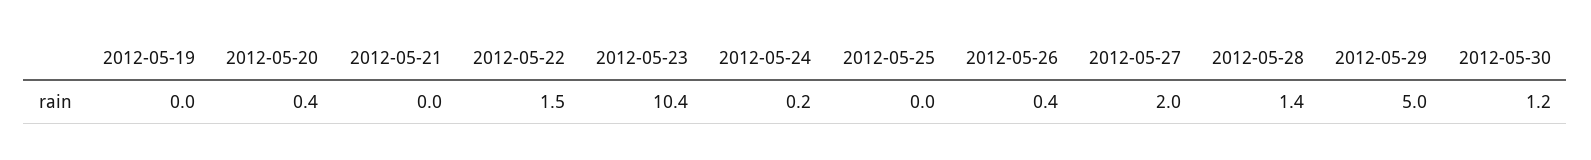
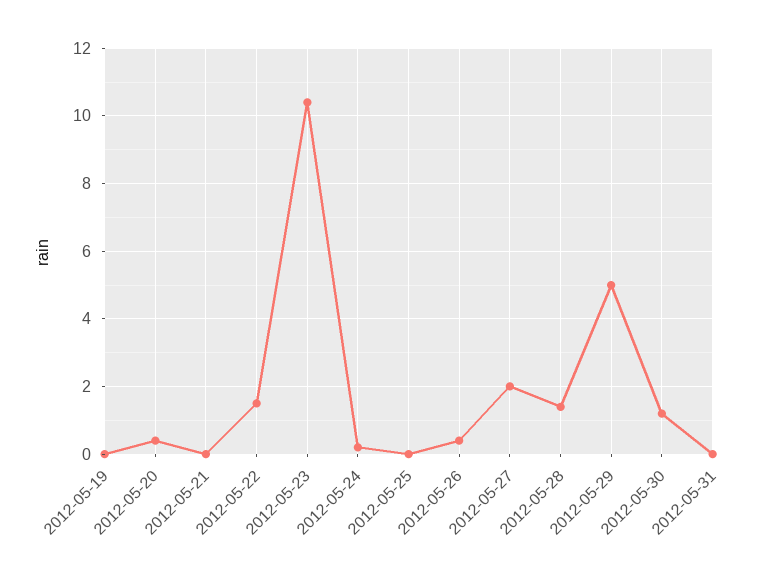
2012-05-31: none -> 0

